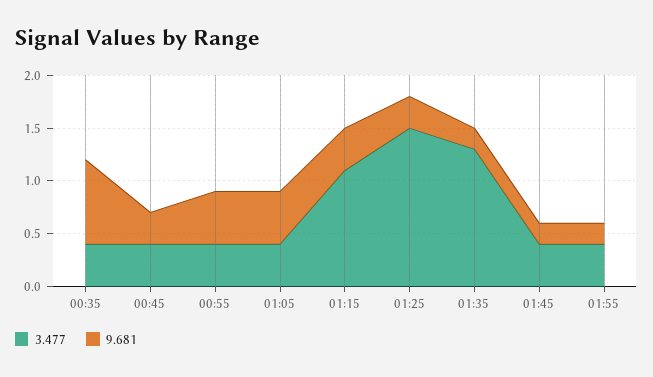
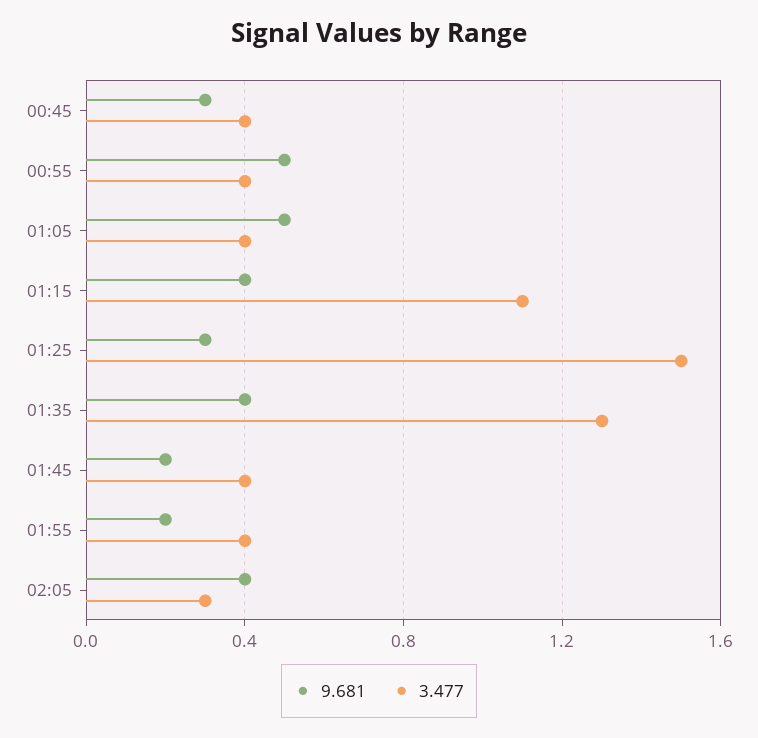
3.477, 00:35: 0.4 -> none
9.681, 00:35: 0.8 -> none
9.681, 01:35: 0.2 -> 0.4
9.681, 02:05: none -> 0.4
3.477, 02:05: none -> 0.3

